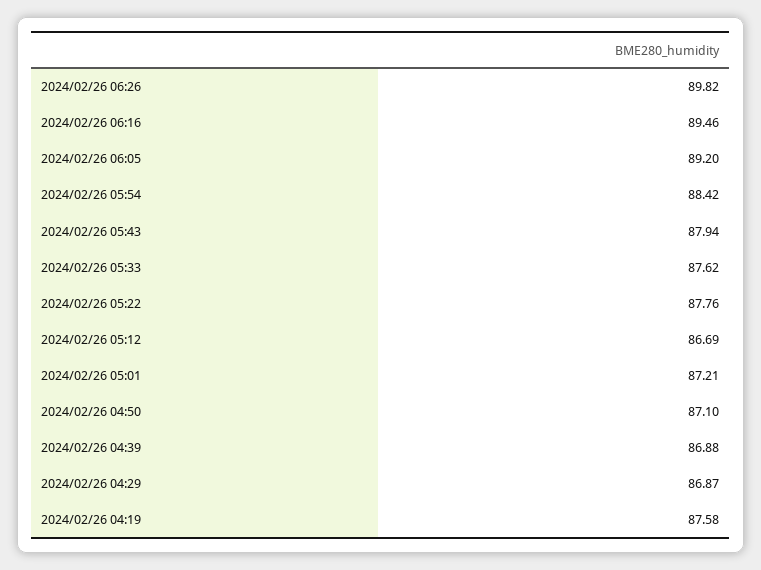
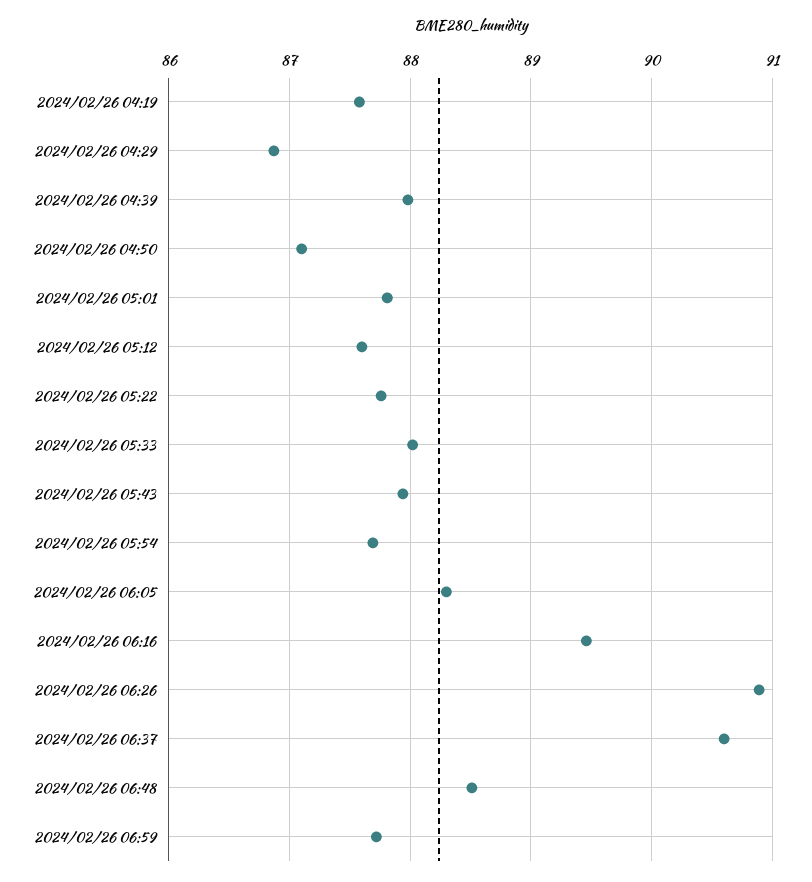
2024/02/26 06:26: 89.82 -> 90.9
2024/02/26 06:05: 89.2 -> 88.3
2024/02/26 05:54: 88.42 -> 87.7
2024/02/26 05:33: 87.62 -> 88
2024/02/26 05:12: 86.69 -> 87.6
2024/02/26 05:01: 87.21 -> 87.8
2024/02/26 04:39: 86.88 -> 88
2024/02/26 06:37: none -> 90.6
2024/02/26 06:48: none -> 88.5
2024/02/26 06:59: none -> 87.7

